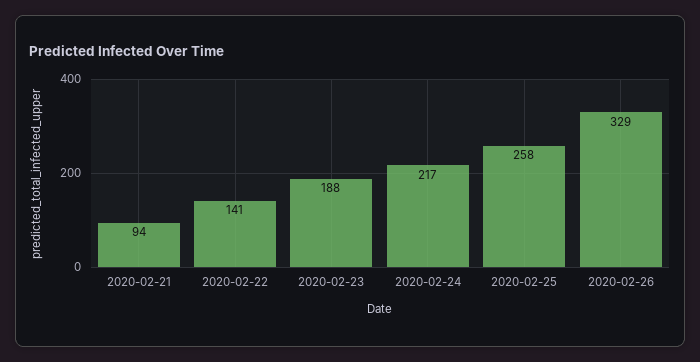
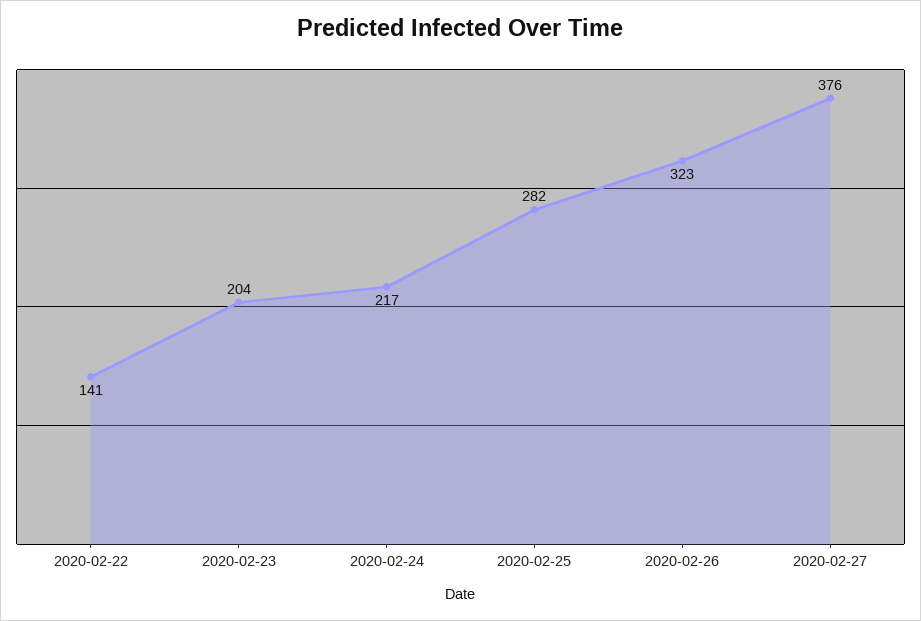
2020-02-21: 94 -> none
2020-02-23: 188 -> 204
2020-02-25: 258 -> 282
2020-02-26: 329 -> 323
2020-02-27: none -> 376

